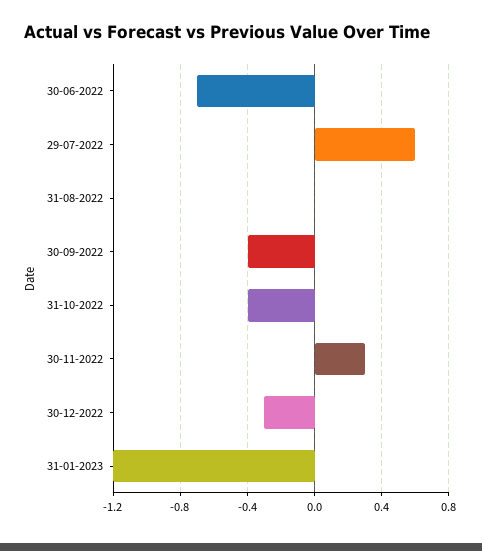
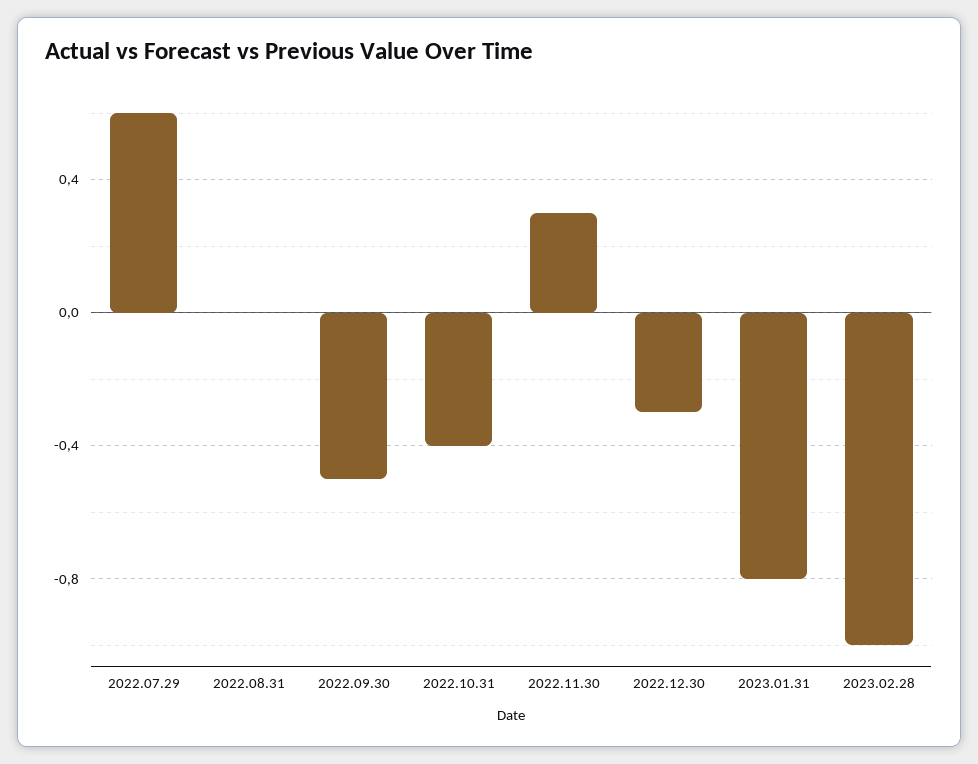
30-06-2022: -0.7 -> none
30-09-2022: -0.4 -> -0.5
31-01-2023: -1.2 -> -0.8
2023.02.28: none -> -1

